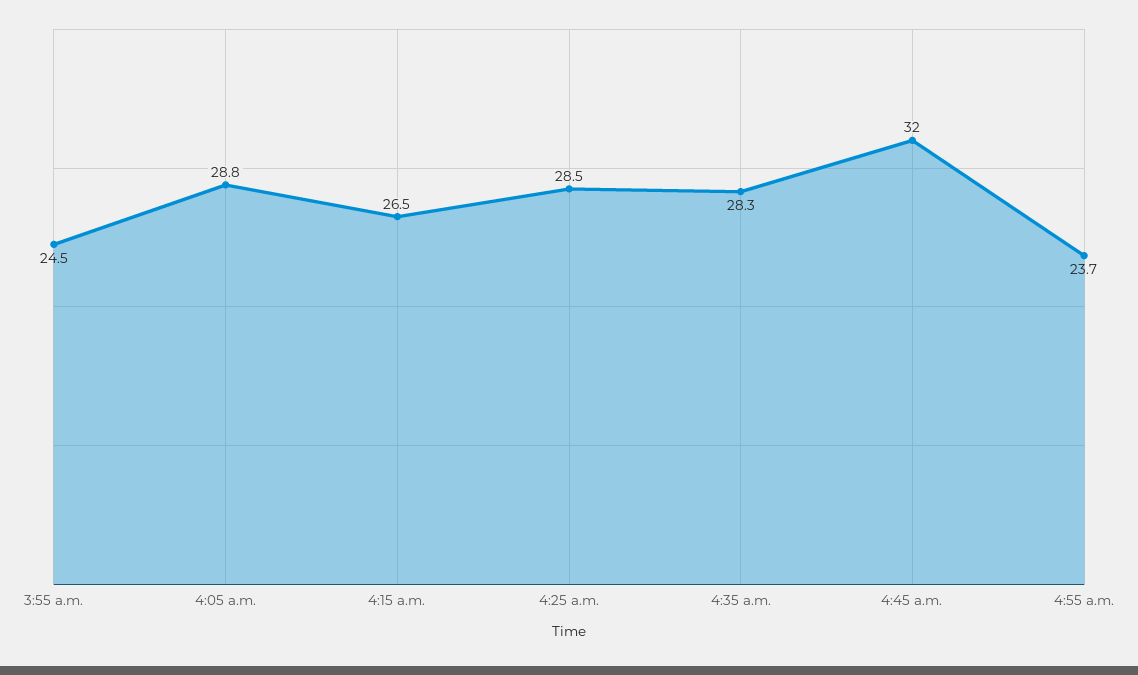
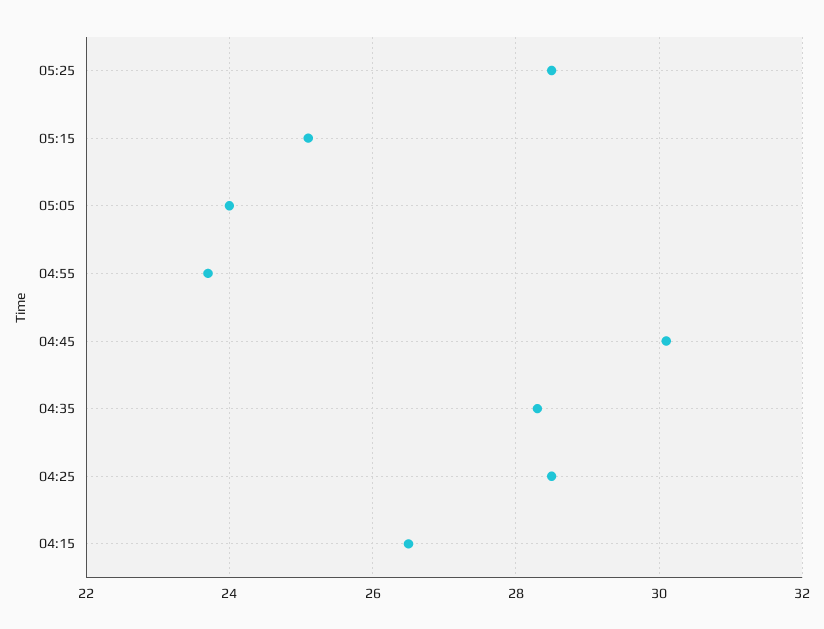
3:55 a.m.: 24.5 -> none
4:05 a.m.: 28.8 -> none
4:45 a.m.: 32 -> 30
05:25: none -> 28.5
05:15: none -> 25
05:05: none -> 24

